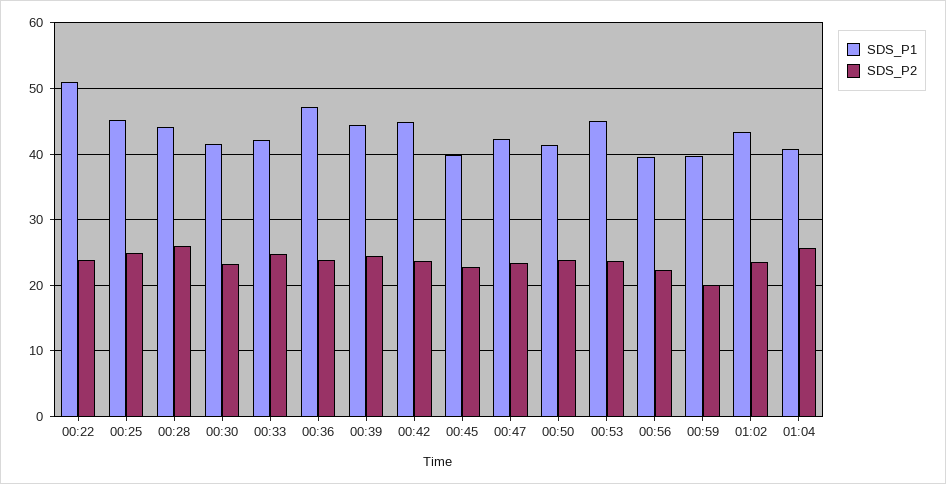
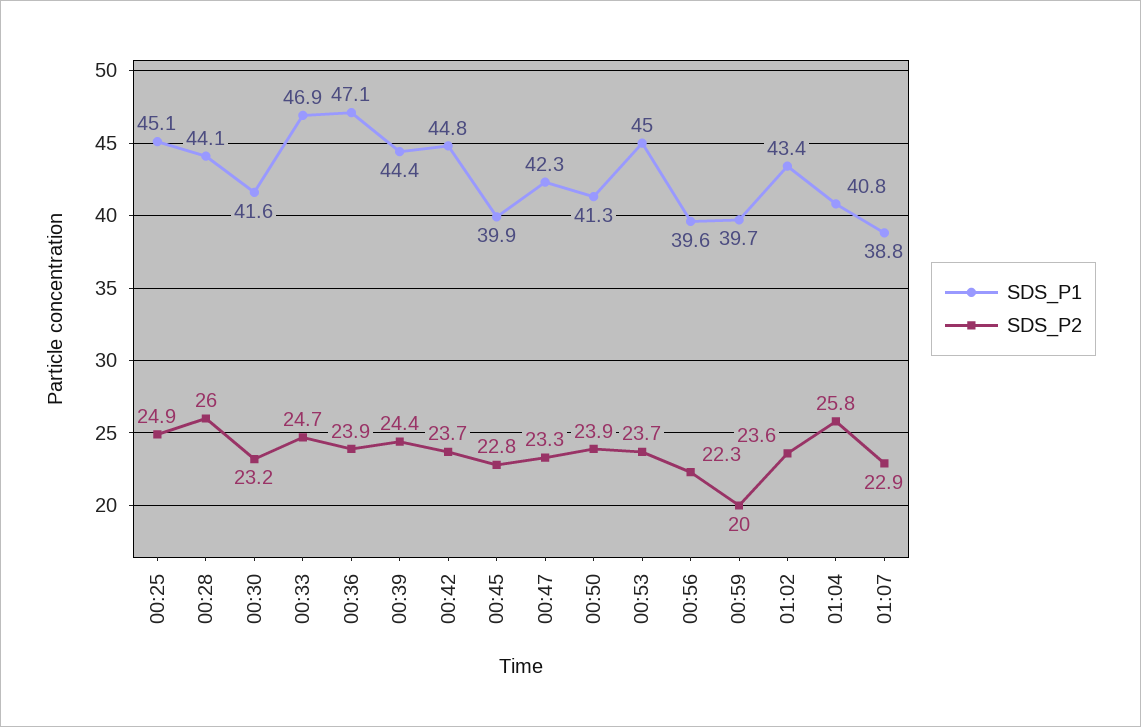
SDS_P1, 00:22: 51 -> none
SDS_P2, 00:22: 24 -> none
SDS_P1, 00:33: 42 -> 46.9
SDS_P1, 01:07: none -> 38.8
SDS_P2, 01:07: none -> 22.9

